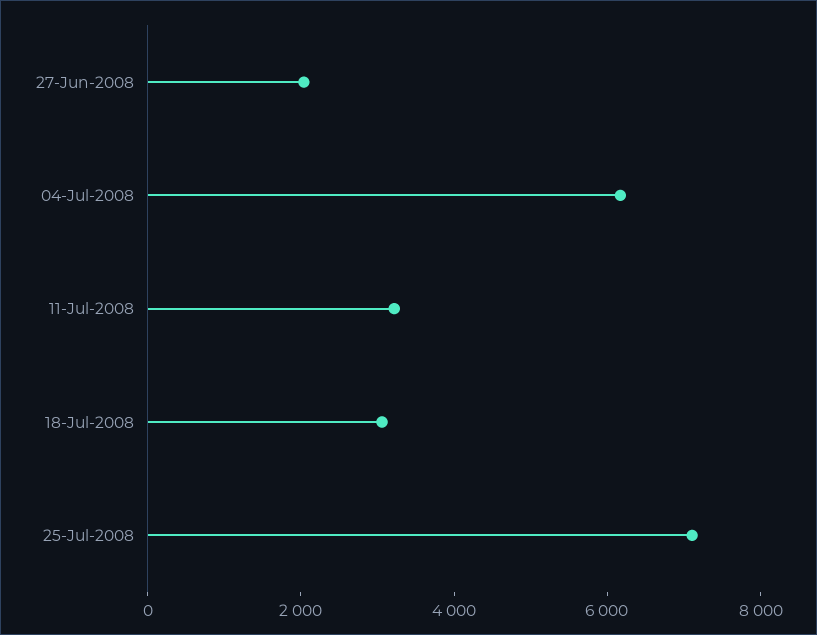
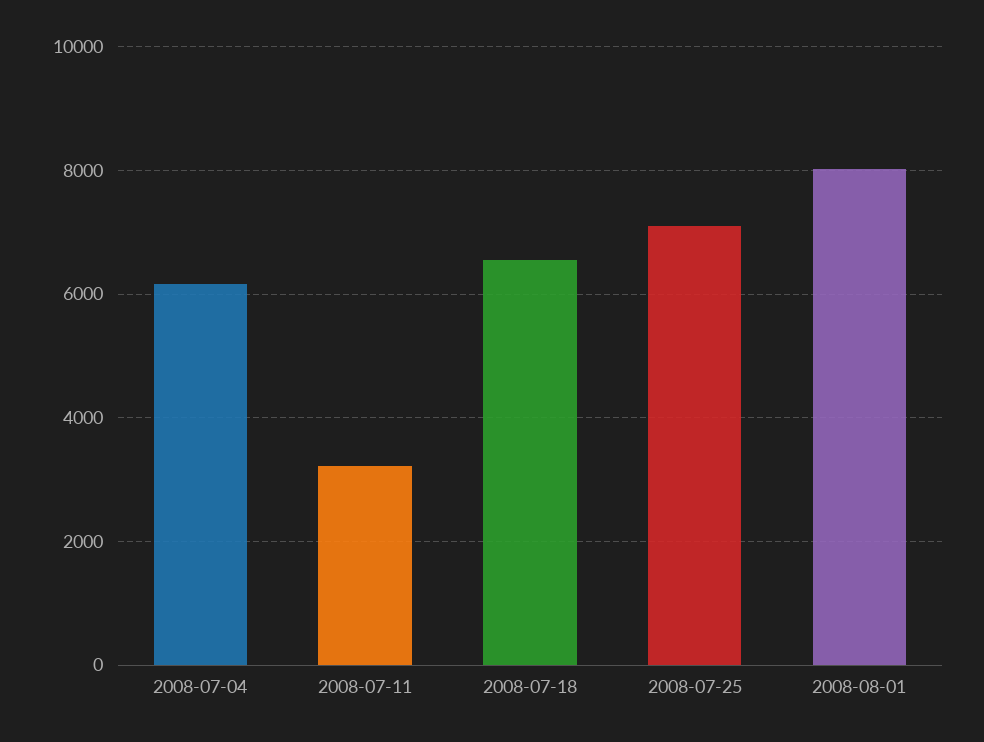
27-Jun-2008: 2000 -> none
18-Jul-2008: 3000 -> 6600
2008-08-01: none -> 8000

